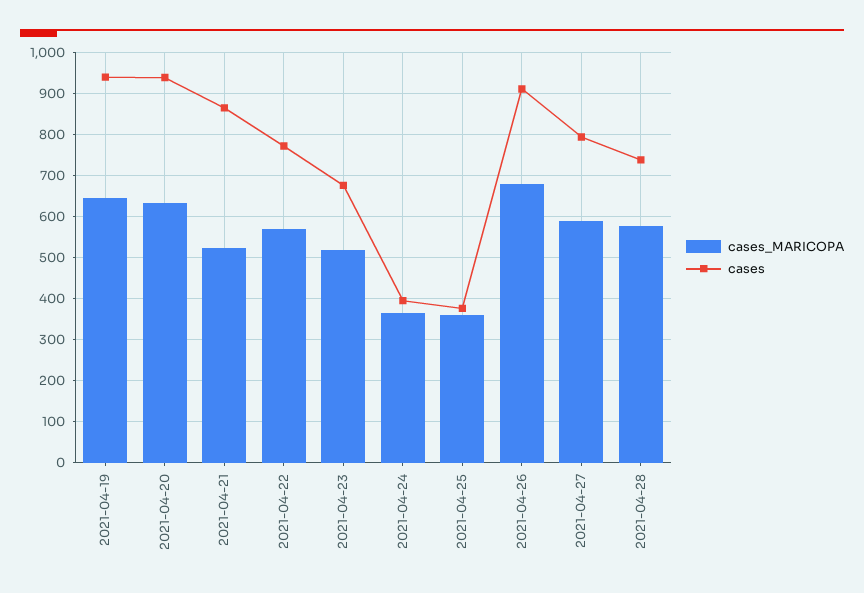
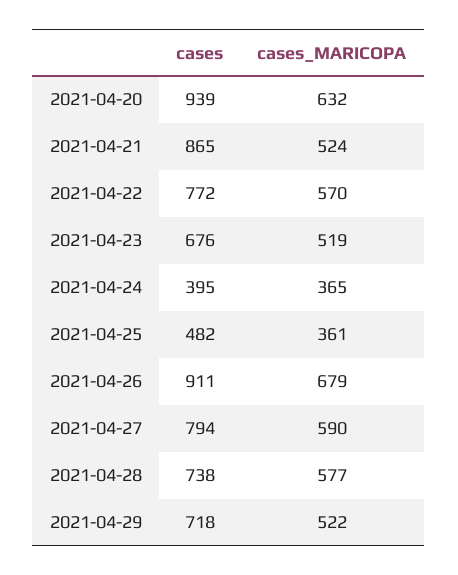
cases_MARICOPA, 2021-04-19: 640 -> none
cases, 2021-04-19: 940 -> none
cases, 2021-04-25: 380 -> 482
cases, 2021-04-29: none -> 718
cases_MARICOPA, 2021-04-29: none -> 522

